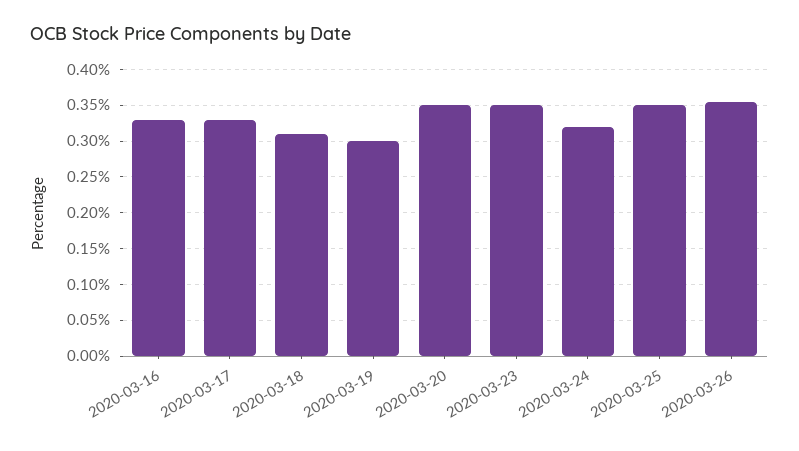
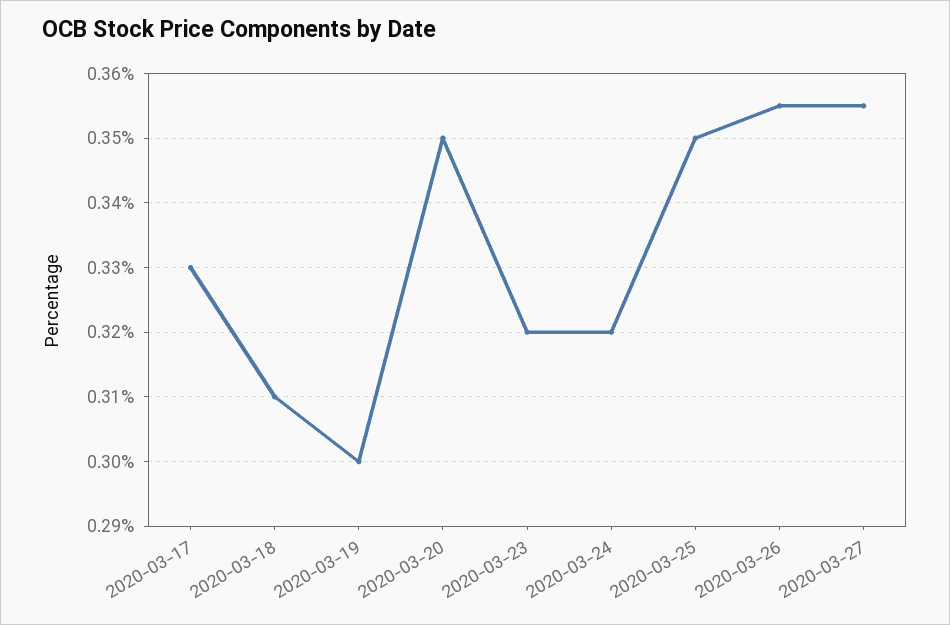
2020-03-16: 0.33 -> none
2020-03-23: 0.35 -> 0.32
2020-03-27: none -> 0.355

